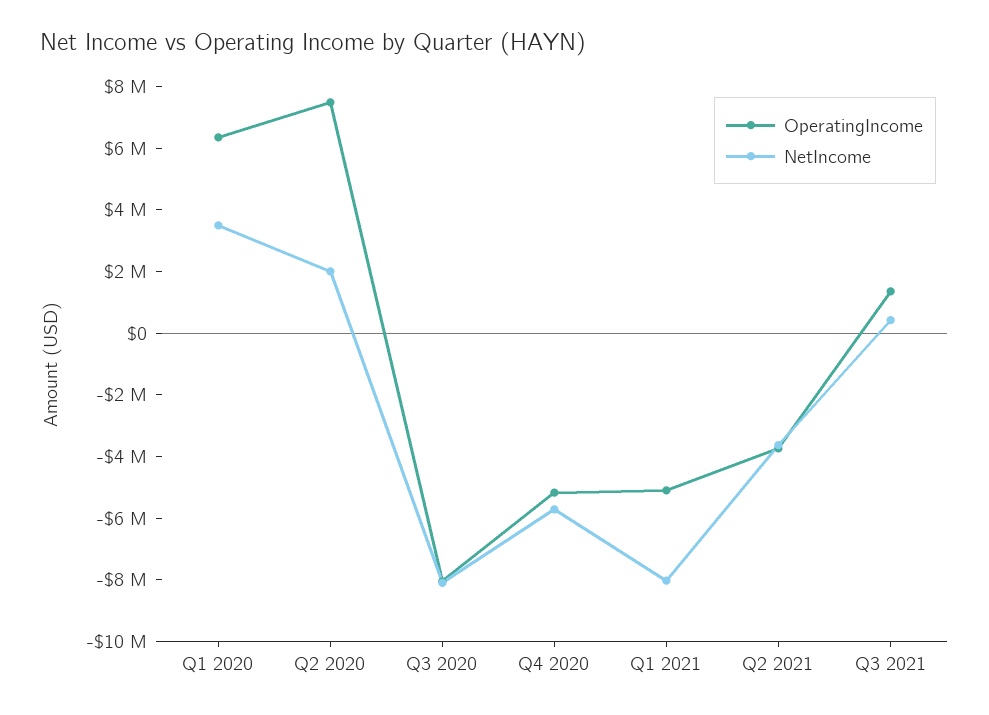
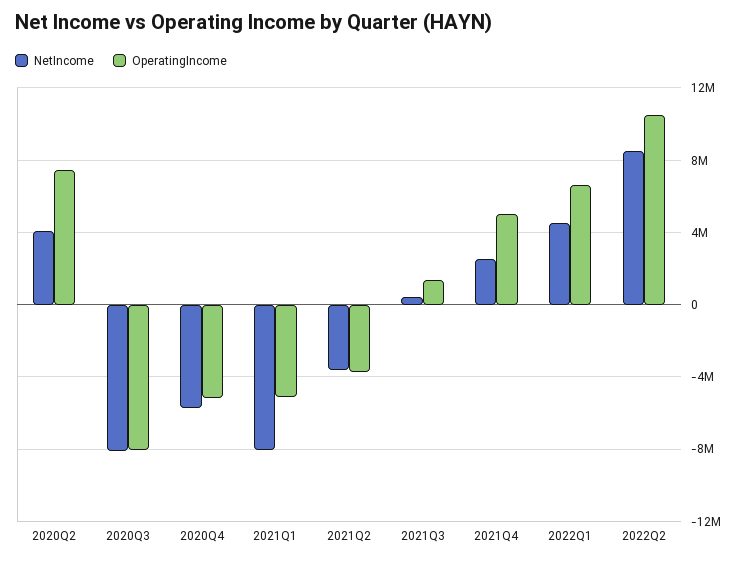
OperatingIncome, Q1 2020: 6500000 -> none
NetIncome, Q1 2020: 3500000 -> none
NetIncome, Q2 2020: 2000000 -> 4000000
NetIncome, 2021Q4: none -> 2500000
OperatingIncome, 2021Q4: none -> 5000000
NetIncome, 2022Q1: none -> 4500000
OperatingIncome, 2022Q1: none -> 6500000
NetIncome, 2022Q2: none -> 8500000
OperatingIncome, 2022Q2: none -> 10500000

